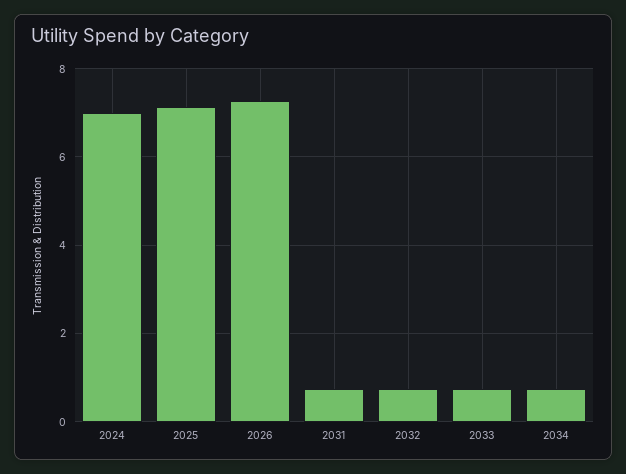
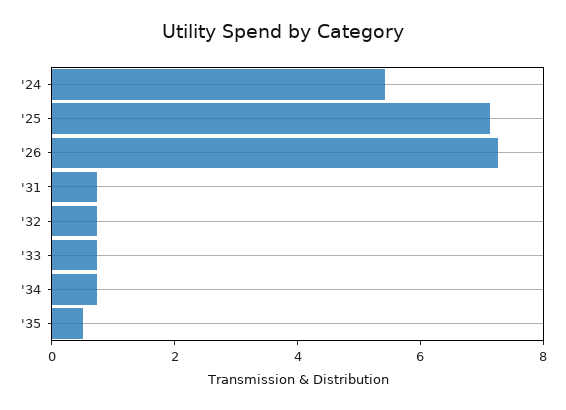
2024: 7 -> 5.5
'35: none -> 0.5

